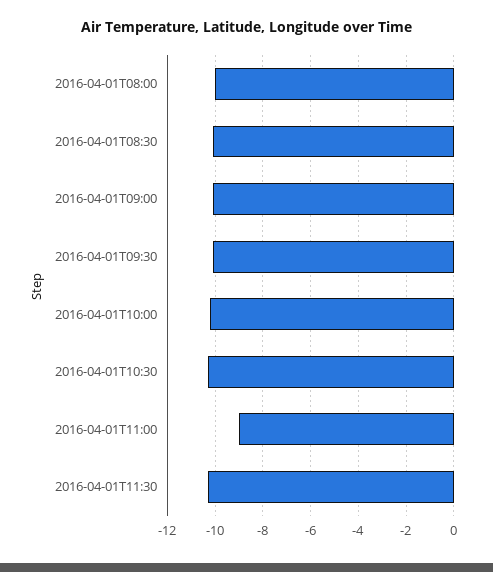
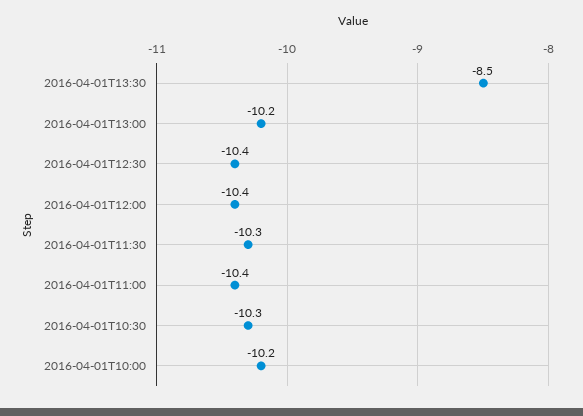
2016-04-01T08:00: -10 -> none
2016-04-01T08:30: -10 -> none
2016-04-01T09:00: -10 -> none
2016-04-01T09:30: -10 -> none
2016-04-01T11:00: -9 -> -10.4
2016-04-01T13:30: none -> -8.5
2016-04-01T13:00: none -> -10.2
2016-04-01T12:30: none -> -10.4
2016-04-01T12:00: none -> -10.4

